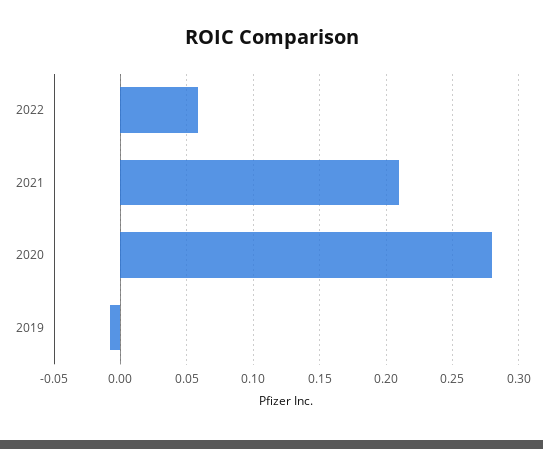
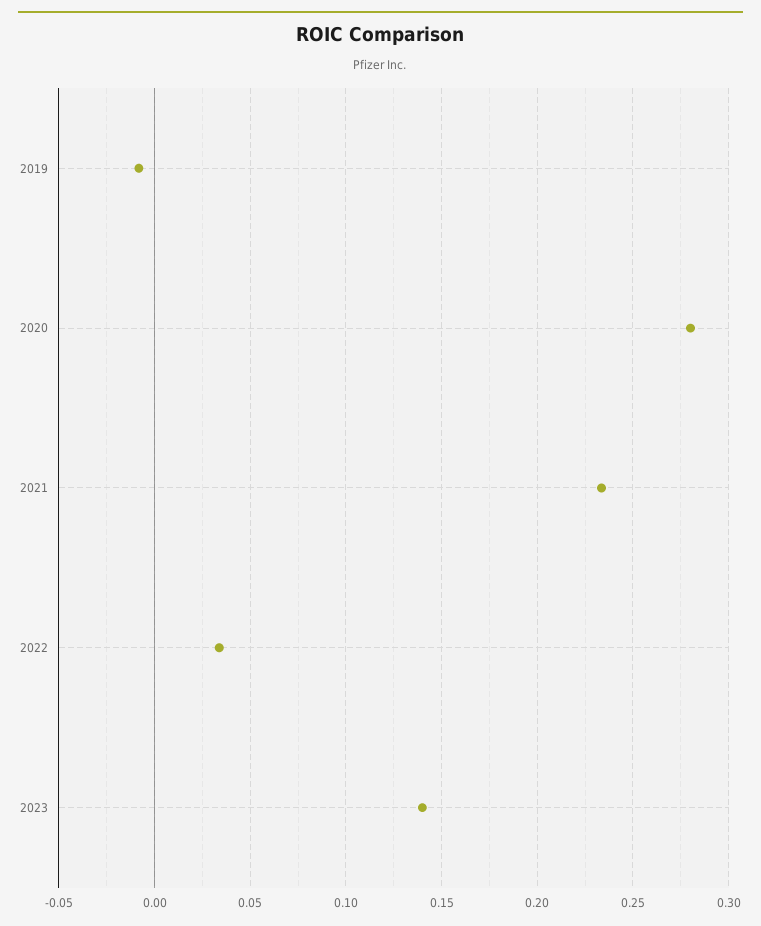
2022: 0.06 -> 0.035
2021: 0.21 -> 0.235
2023: none -> 0.14

